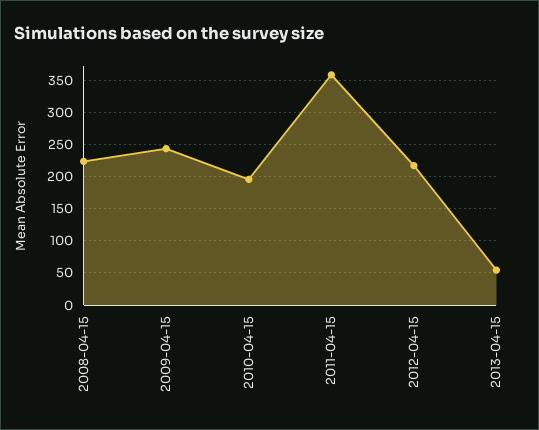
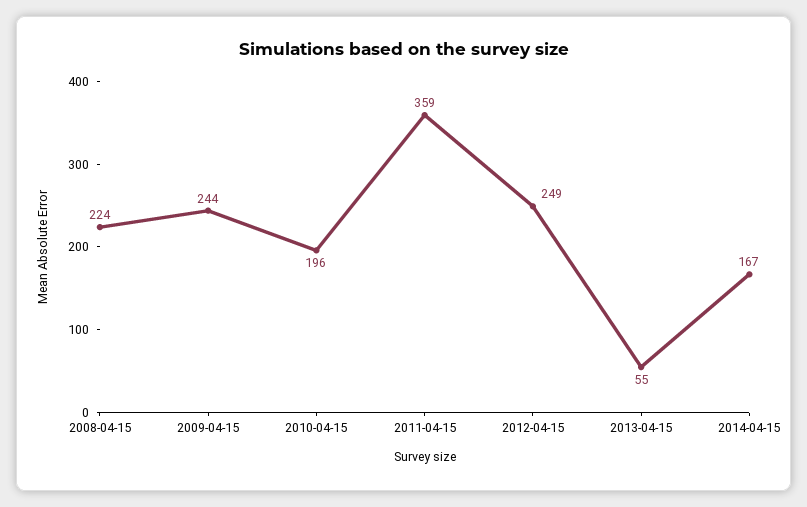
2012-04-15: 220 -> 249
2014-04-15: none -> 167

